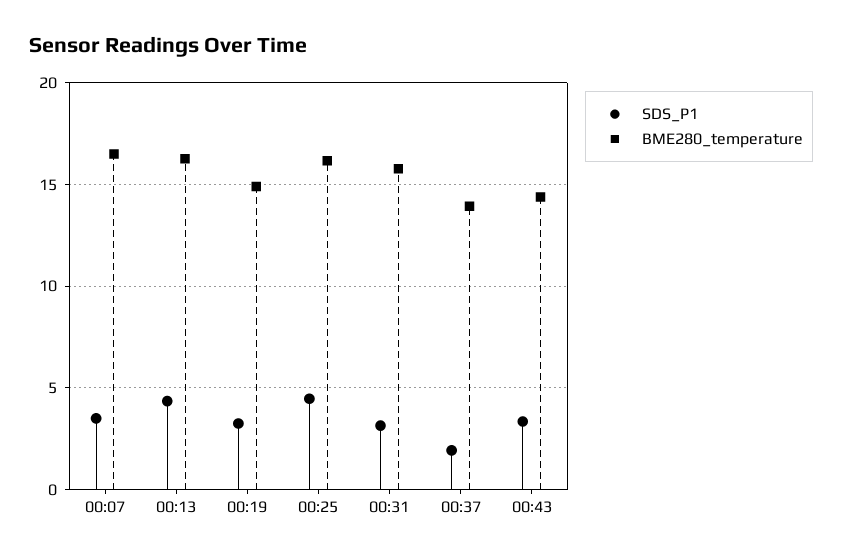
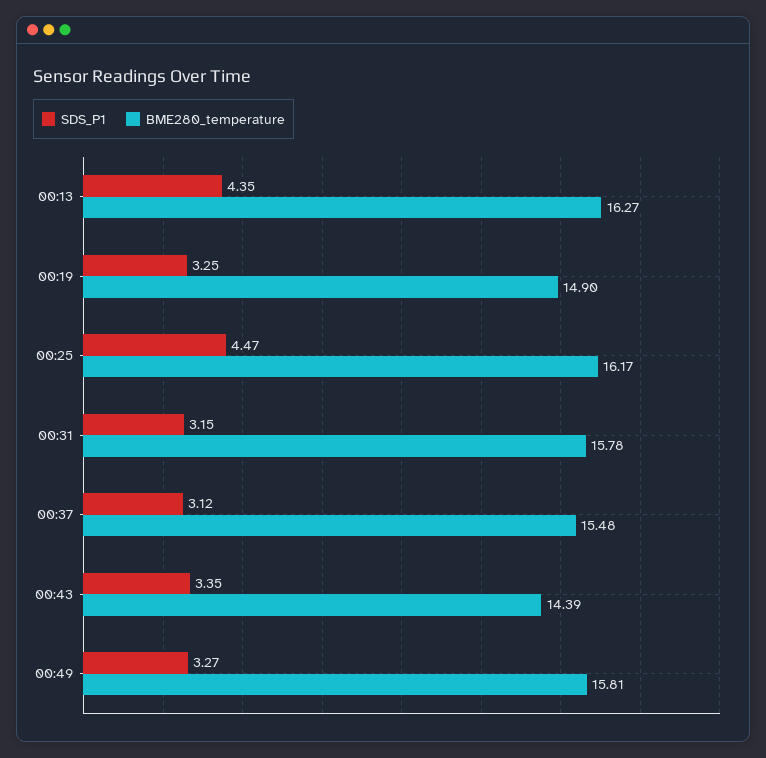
SDS_P1, 00:07: 3.5 -> none
BME280_temperature, 00:07: 16.5 -> none
SDS_P1, 00:37: 2 -> 3.12
BME280_temperature, 00:37: 14 -> 15.48
SDS_P1, 00:49: none -> 3.27
BME280_temperature, 00:49: none -> 15.81

